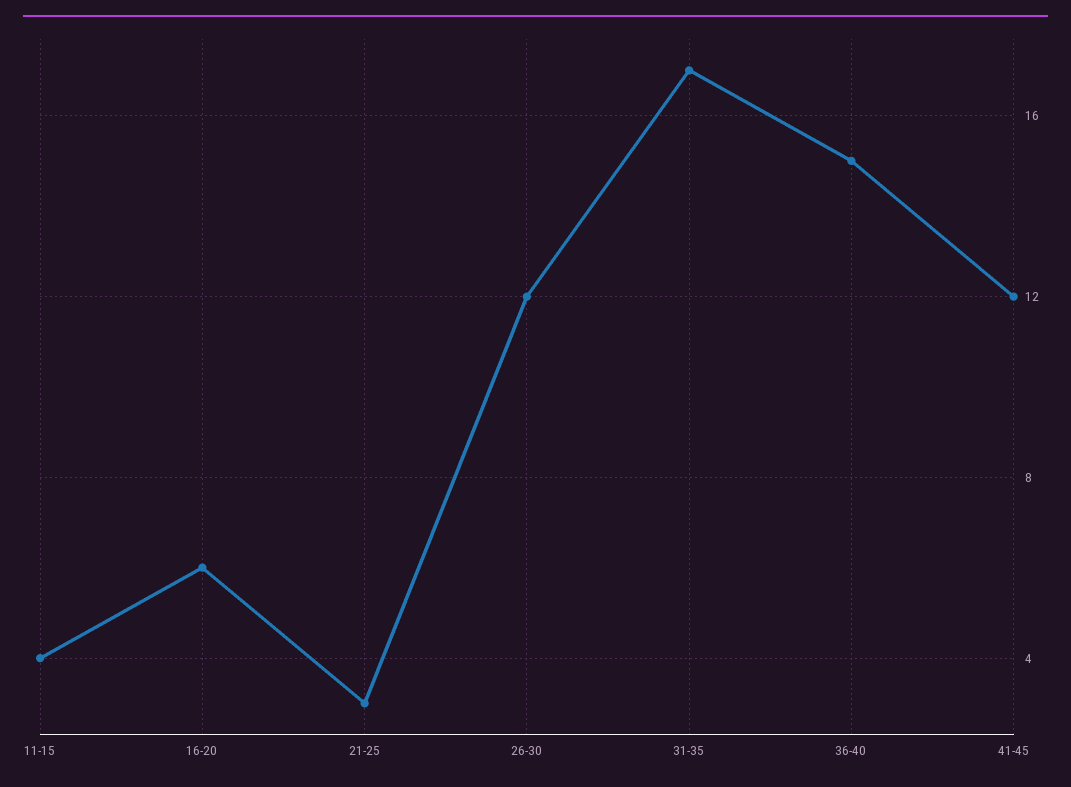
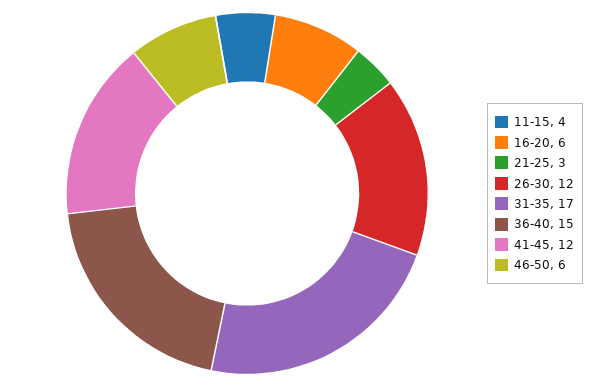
46-50: none -> 6

